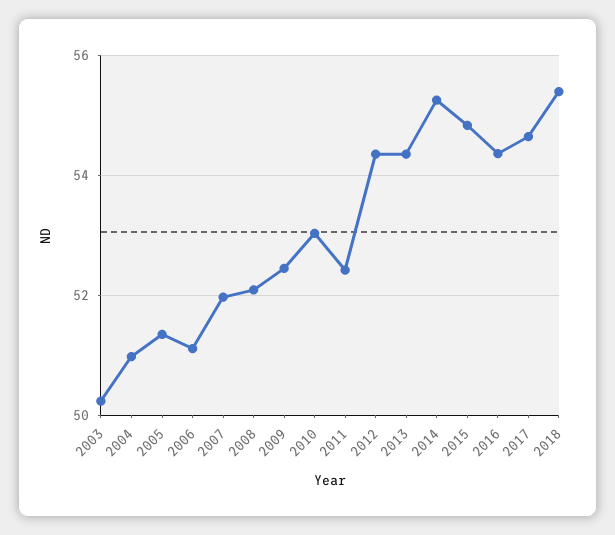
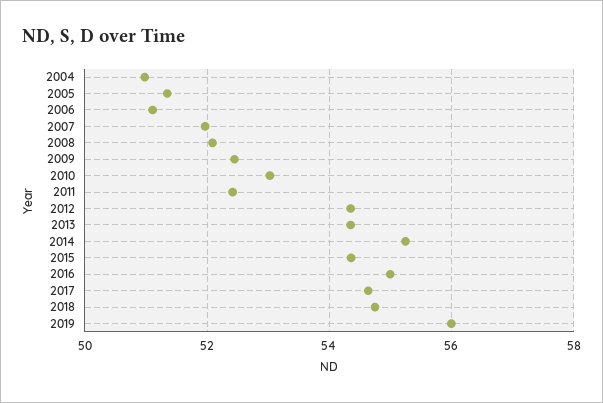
2003: 50.2 -> none
2015: 54.8 -> 54.4
2016: 54.4 -> 55
2018: 55.4 -> 54.8
2019: none -> 56

